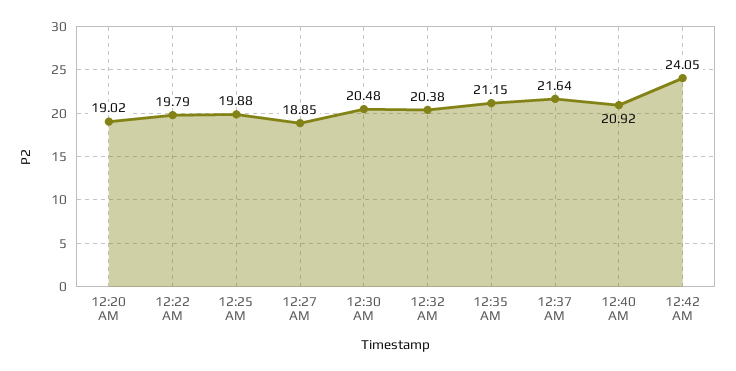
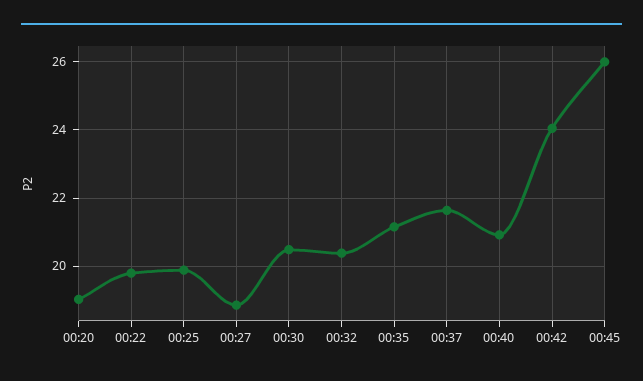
00:45: none -> 26

